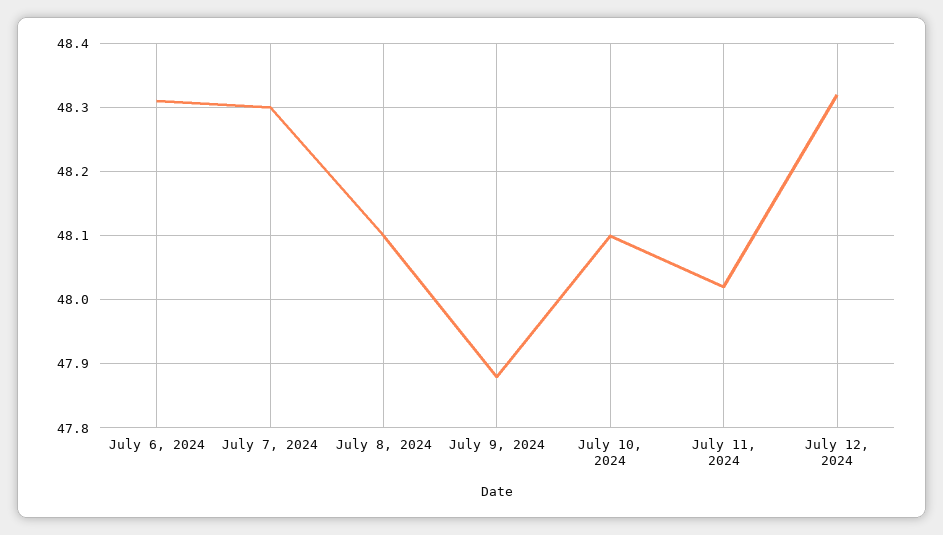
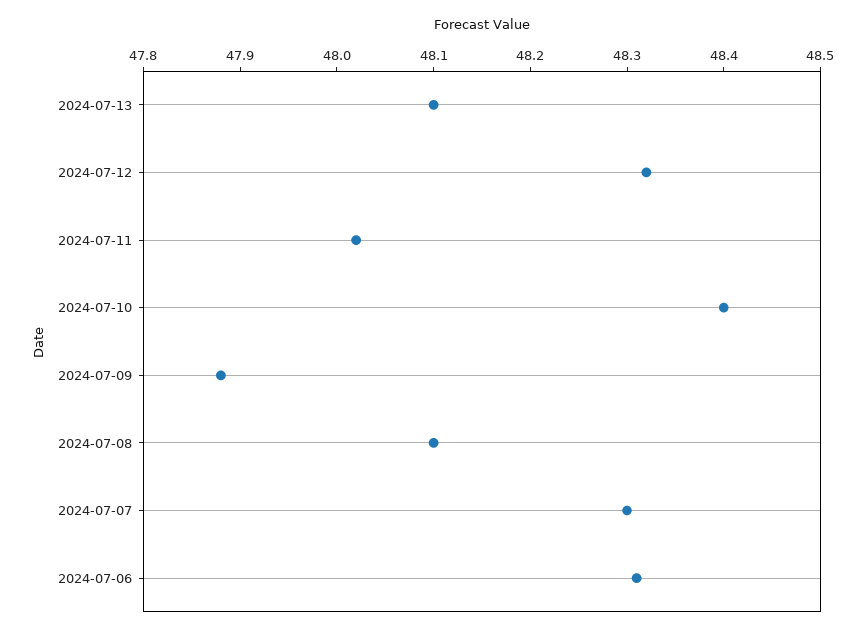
July 10, 2024: 48.1 -> 48.4
2024-07-13: none -> 48.1

